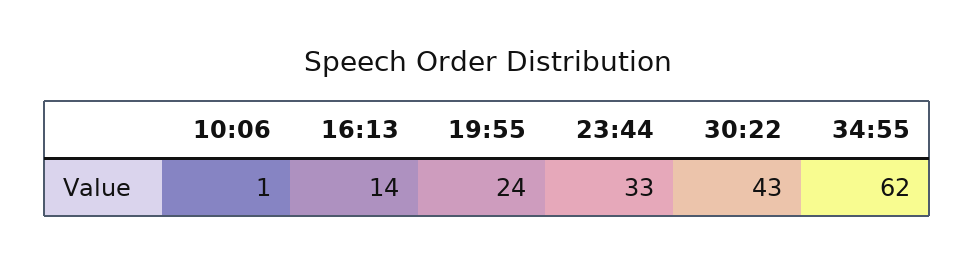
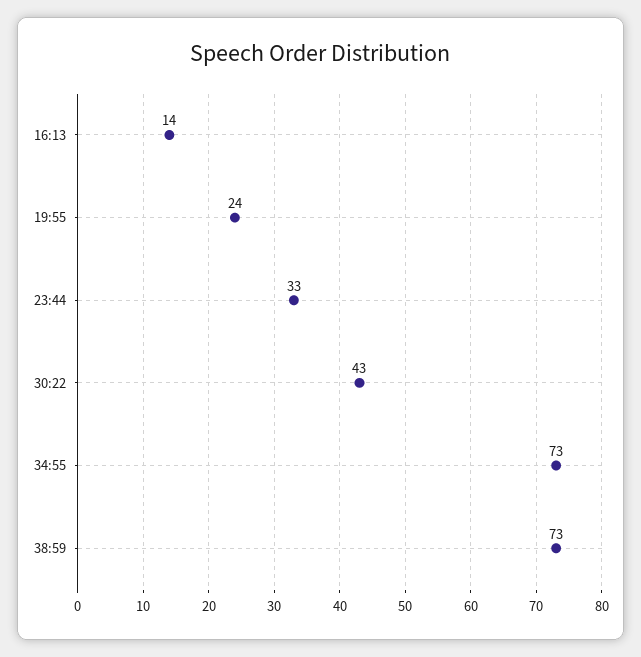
10:06: 1 -> none
34:55: 62 -> 73
38:59: none -> 73

